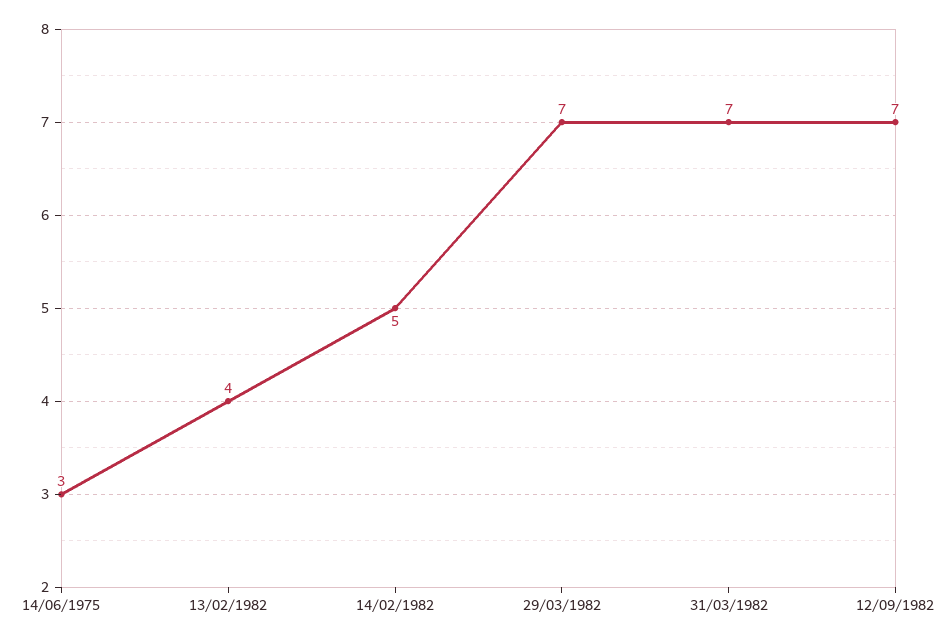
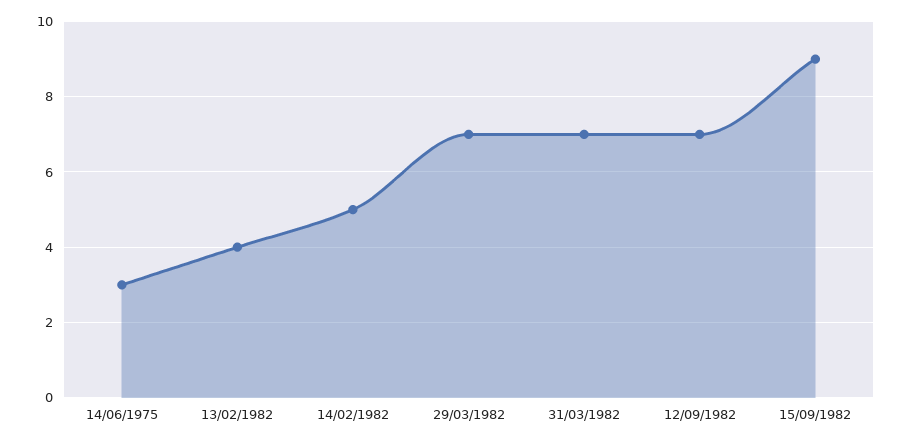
15/09/1982: none -> 9

